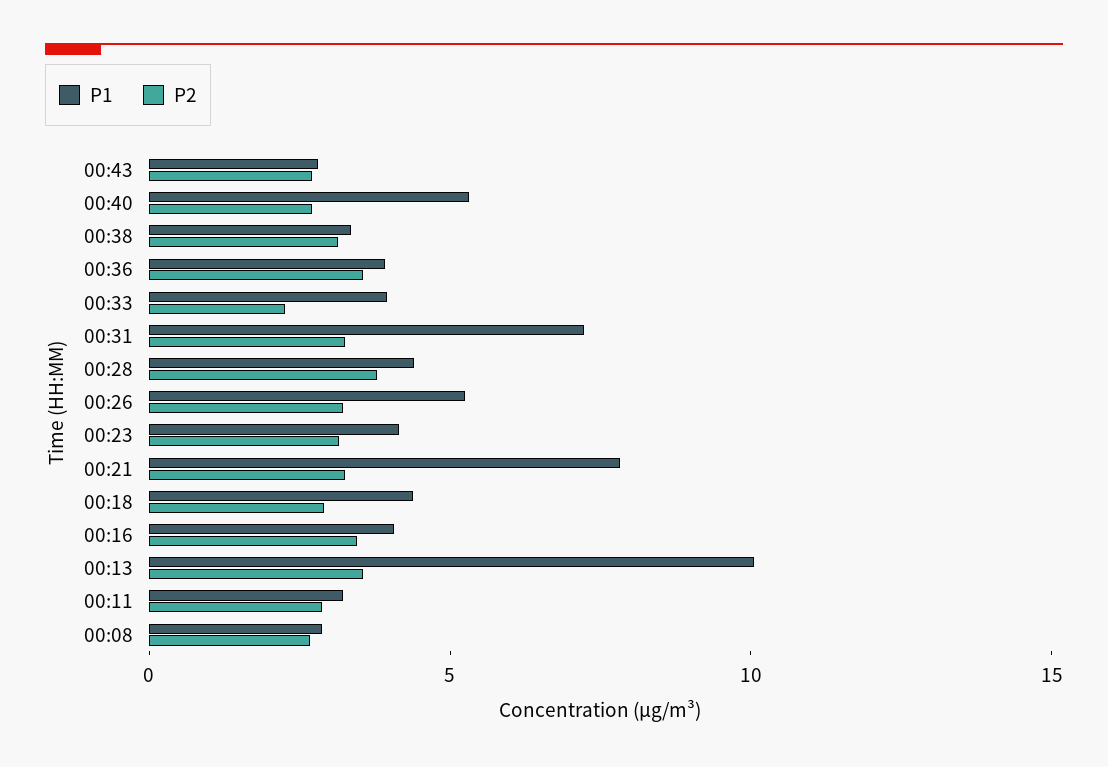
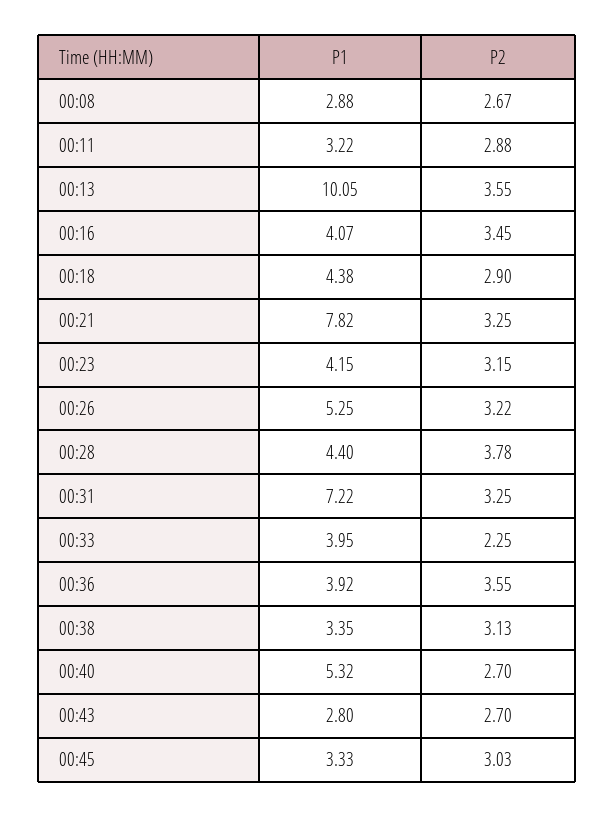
P1, 00:45: none -> 3.33
P2, 00:45: none -> 3.03

